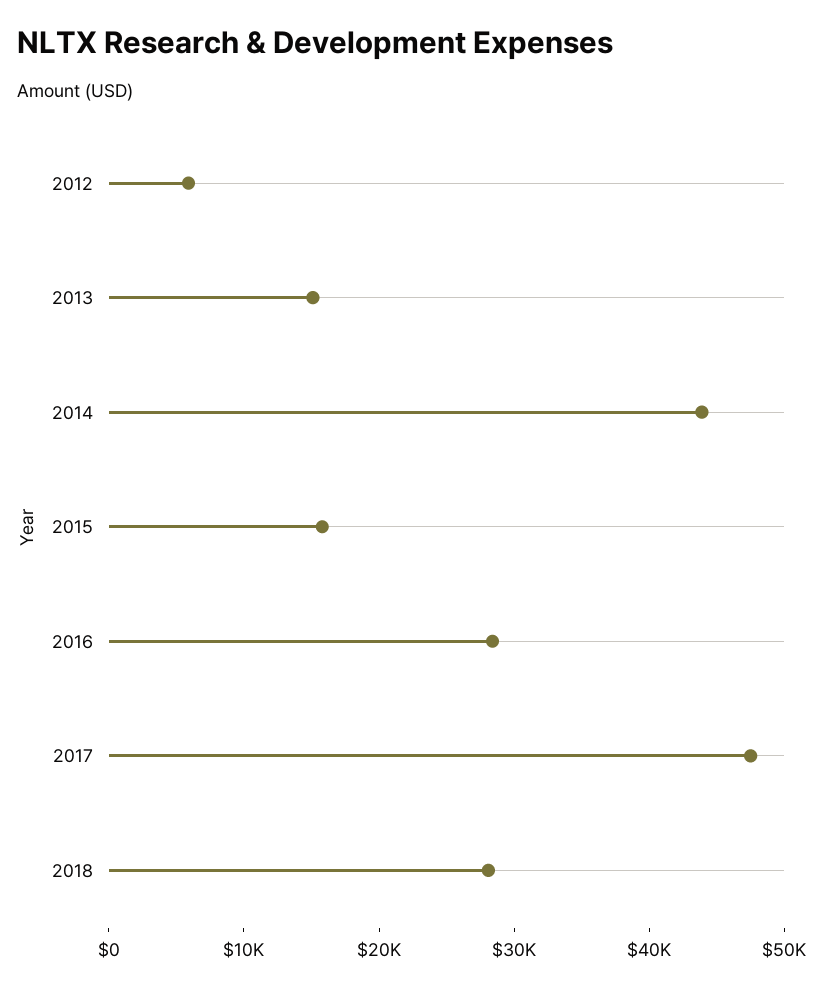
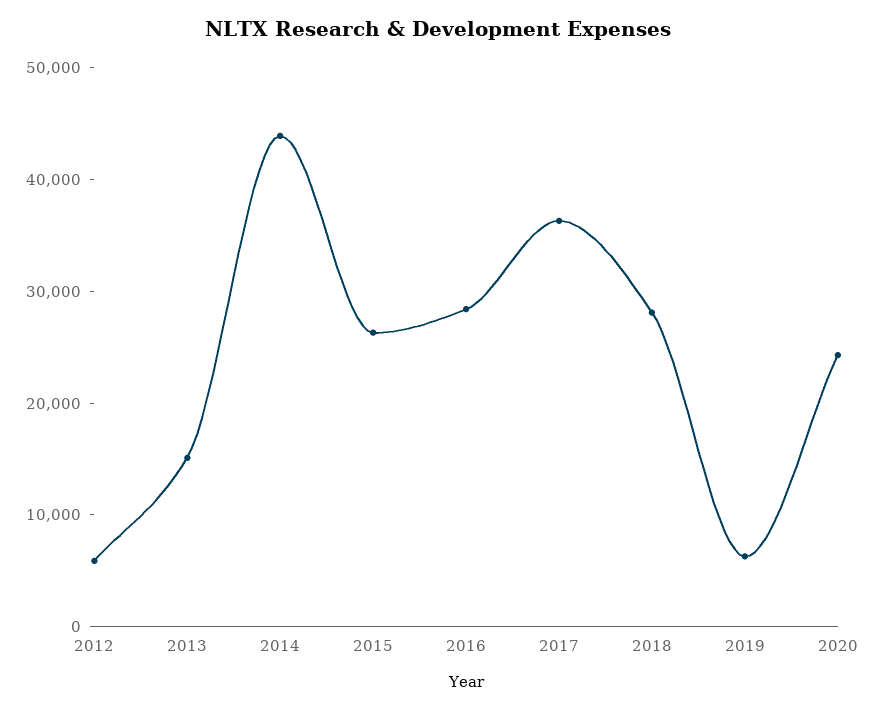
2015: 16000 -> 26000
2017: 48000 -> 36000
2019: none -> 6000
2020: none -> 24000

